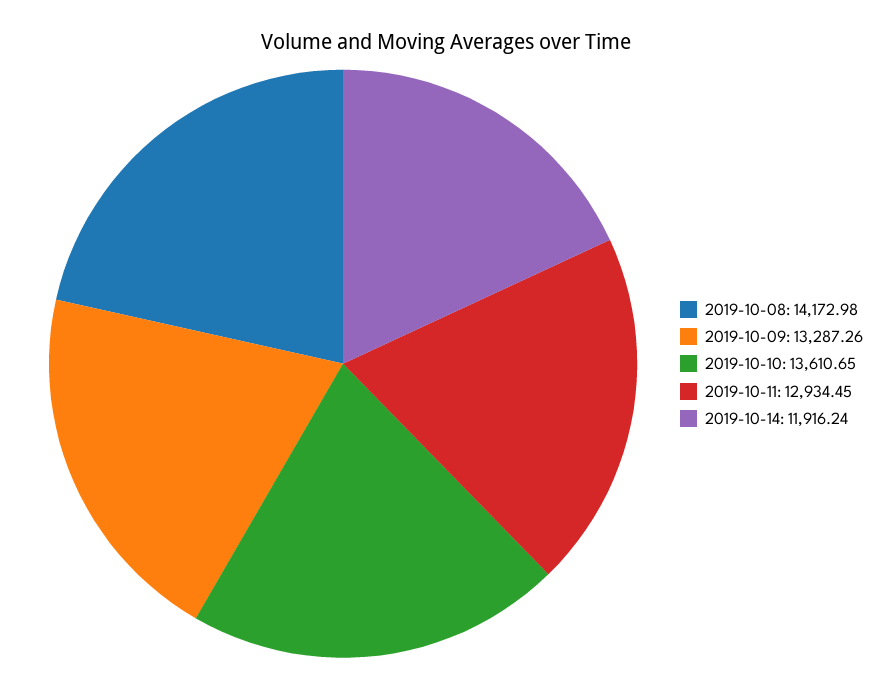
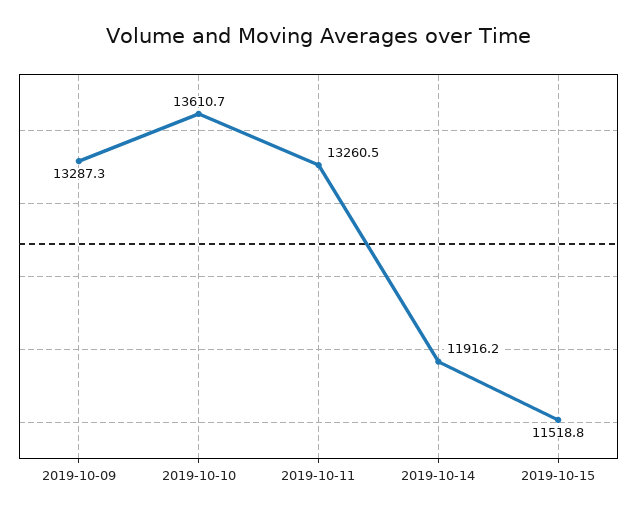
2019-10-08: 14172.98 -> none
2019-10-11: 12934.45 -> 13260.5
2019-10-15: none -> 11518.8

